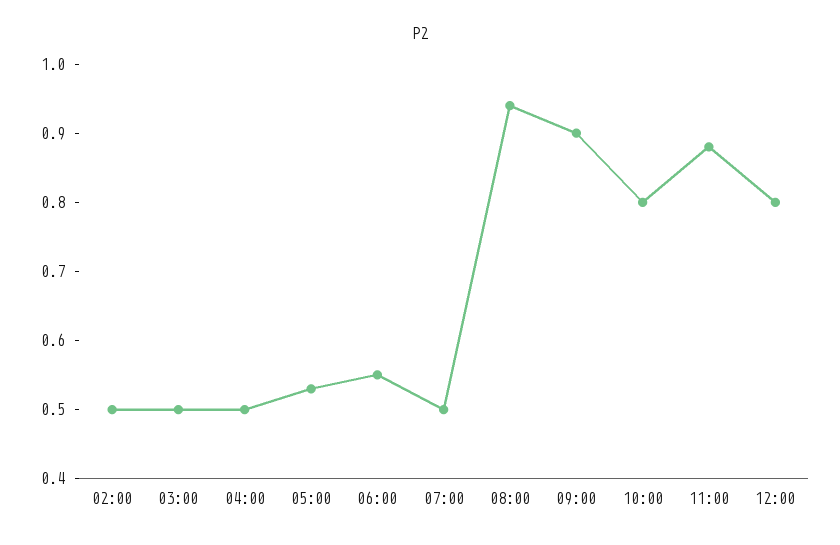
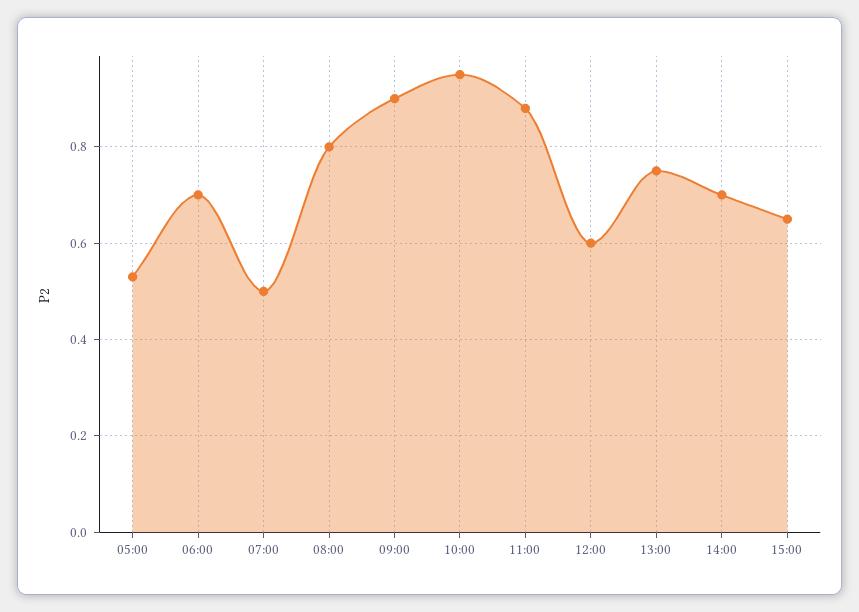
02:00: 0.5 -> none
03:00: 0.5 -> none
04:00: 0.5 -> none
06:00: 0.55 -> 0.7
08:00: 0.95 -> 0.8
10:00: 0.8 -> 0.95
12:00: 0.8 -> 0.6
13:00: none -> 0.75
14:00: none -> 0.7
15:00: none -> 0.65

